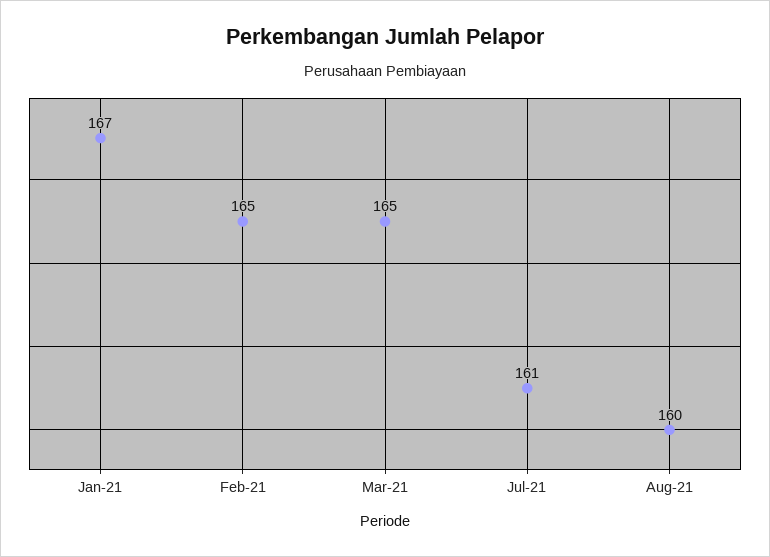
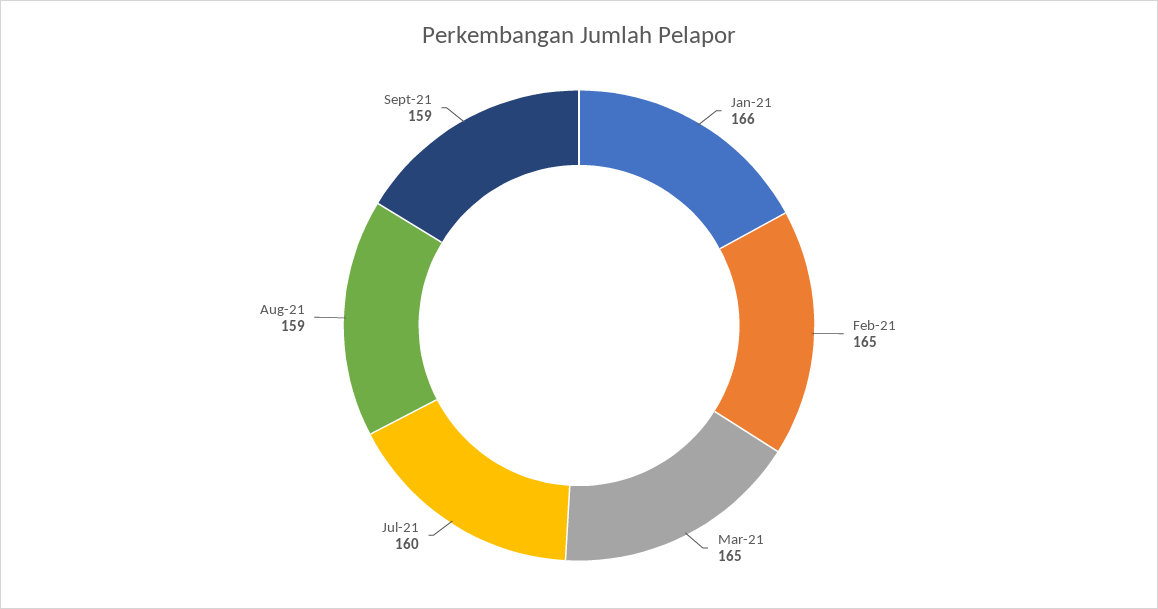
Jan-21: 167 -> 166
Jul-21: 161 -> 160
Aug-21: 160 -> 159
Sept-21: none -> 159

